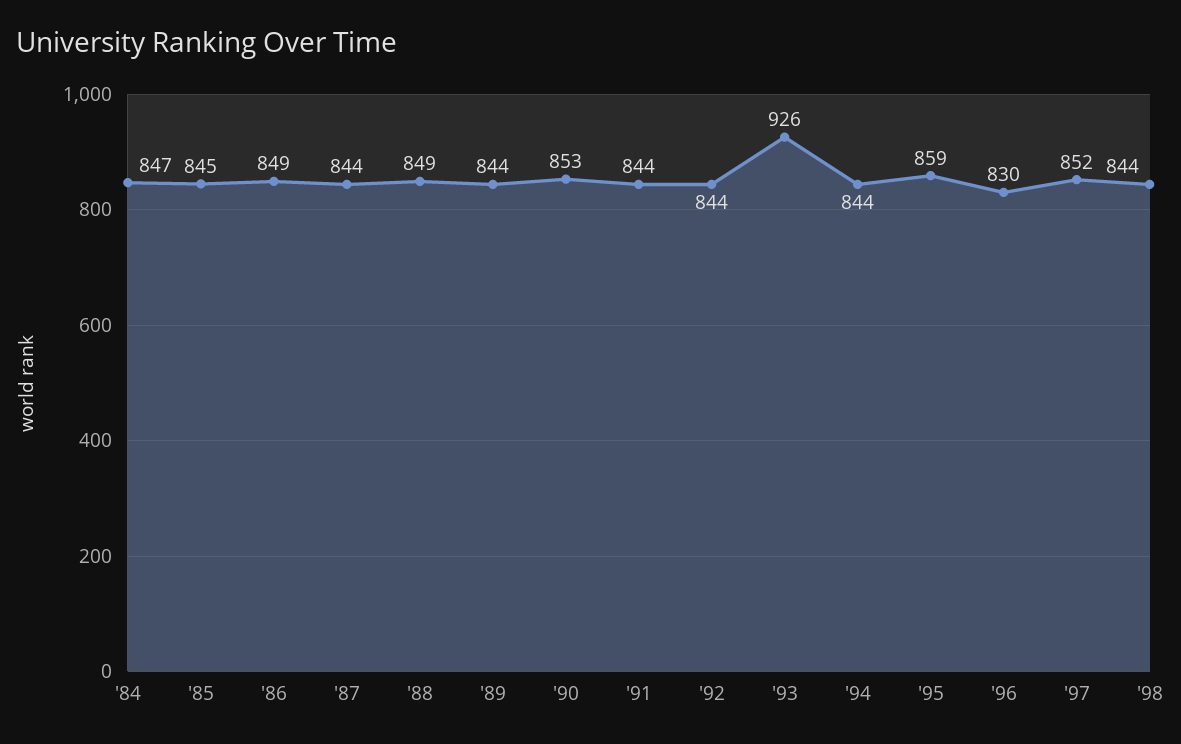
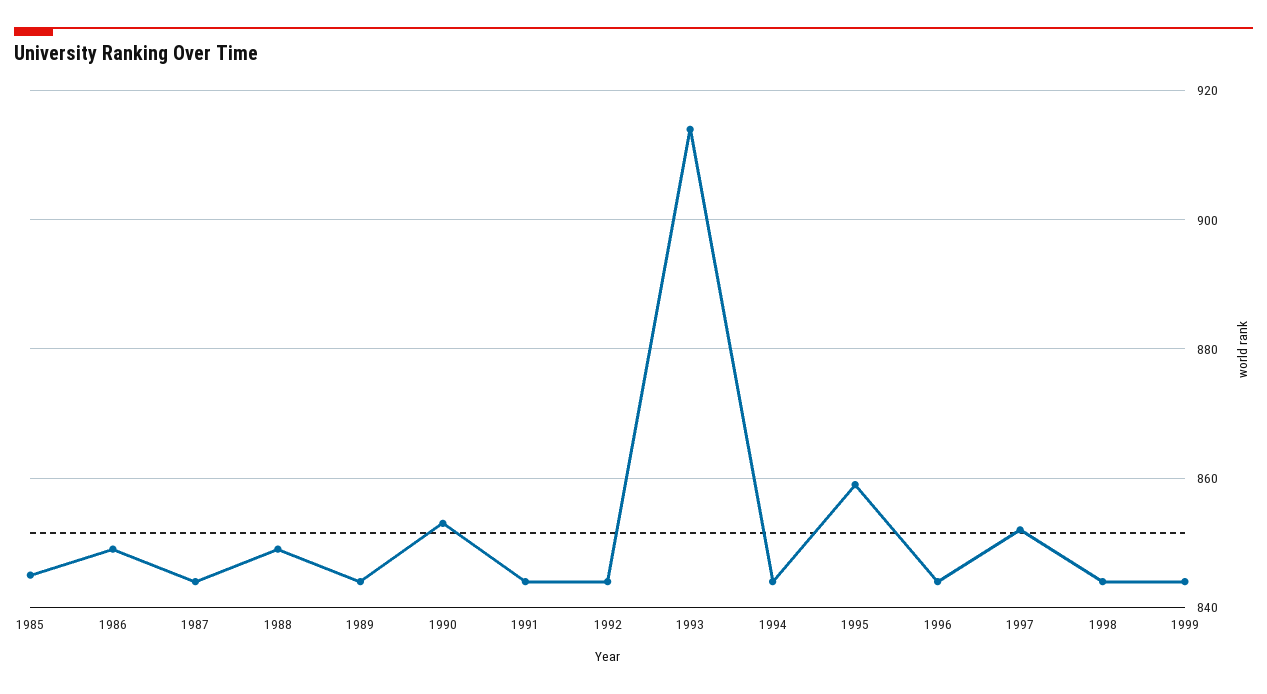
'84: 847 -> none
'93: 926 -> 915
'96: 830 -> 845
1999: none -> 845

